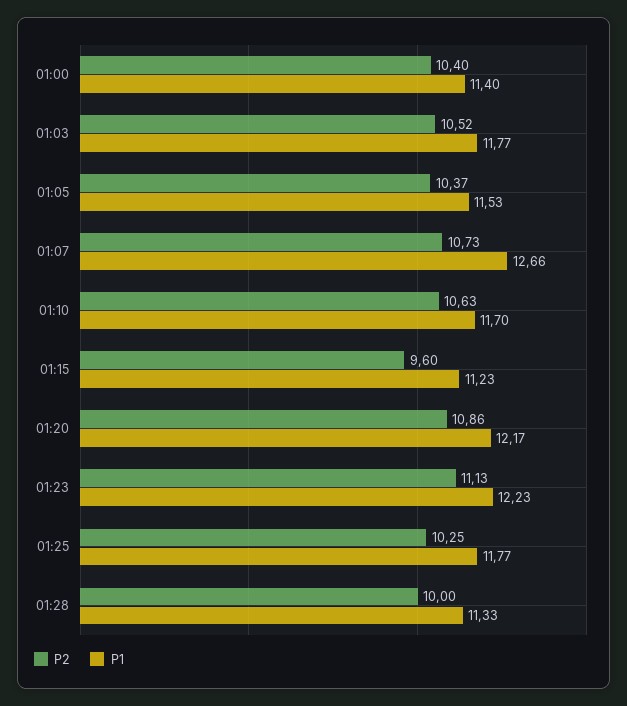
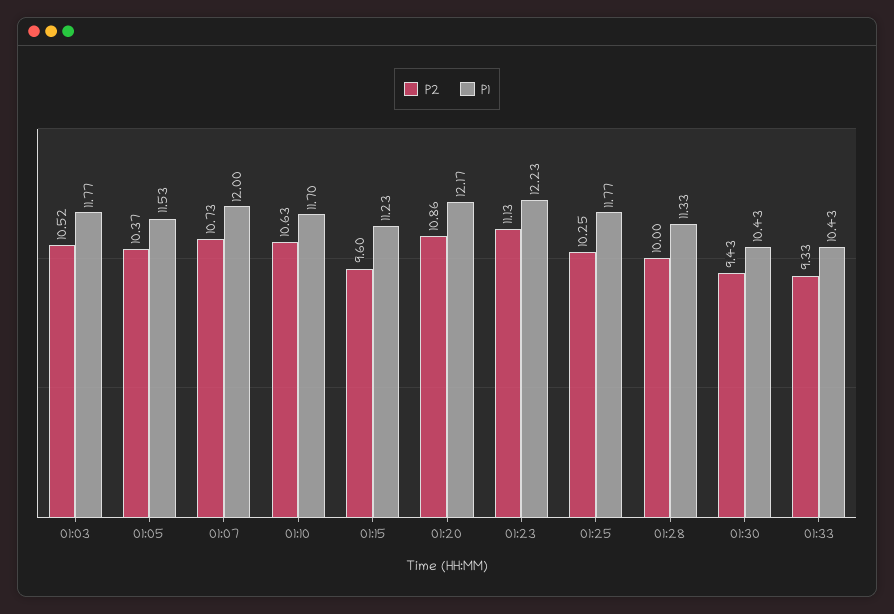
P2, 01:00: 10.4 -> none
P1, 01:00: 11.4 -> none
P1, 01:07: 12.66 -> 12
P2, 01:30: none -> 9.43
P1, 01:30: none -> 10.43
P2, 01:33: none -> 9.33
P1, 01:33: none -> 10.43

